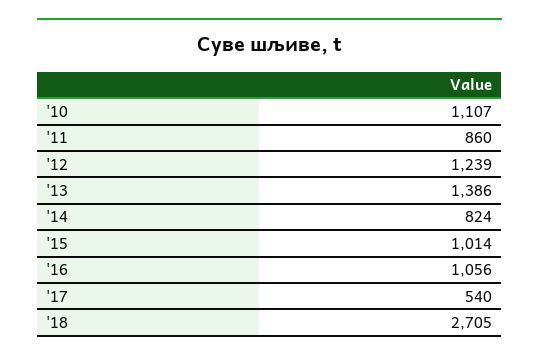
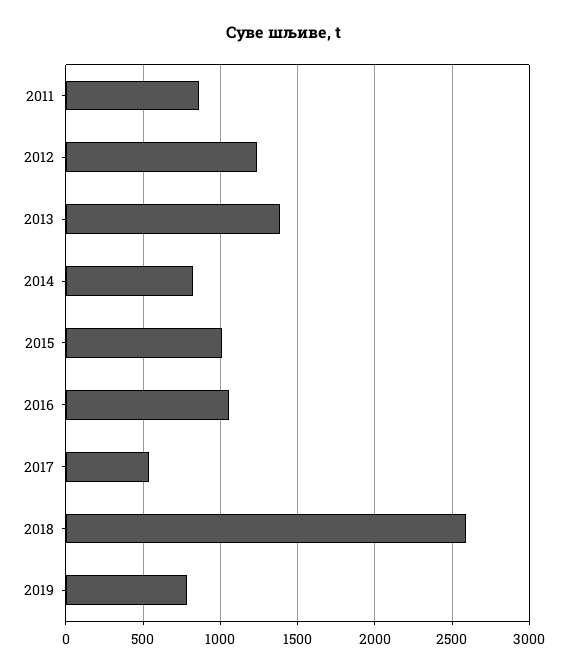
'10: 1107 -> none
'18: 2705 -> 2600
2019: none -> 800

